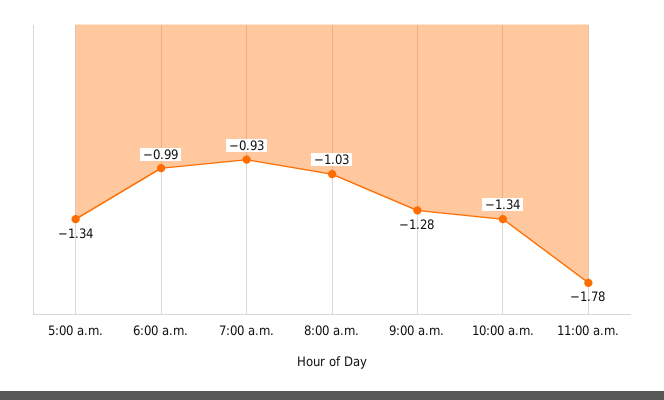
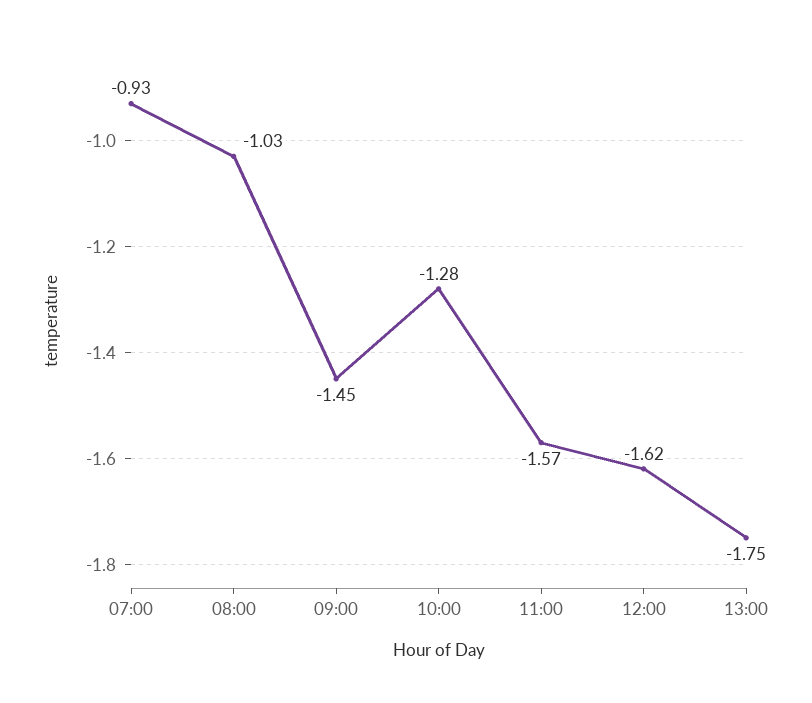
5:00 a.m.: -1.34 -> none
6:00 a.m.: -0.99 -> none
9:00 a.m.: -1.28 -> -1.45
10:00 a.m.: -1.34 -> -1.28
11:00 a.m.: -1.78 -> -1.57
12:00: none -> -1.62
13:00: none -> -1.75

